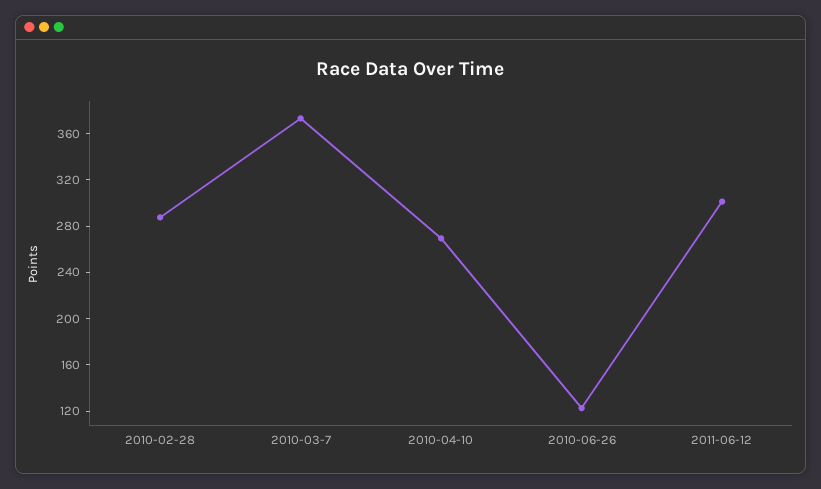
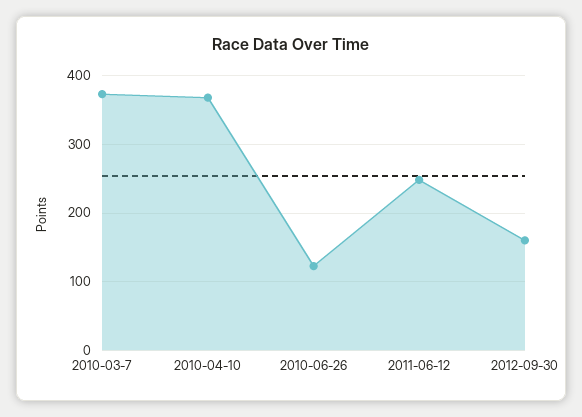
2010-02-28: 290 -> none
2010-04-10: 270 -> 370
2011-06-12: 300 -> 250
2012-09-30: none -> 160

